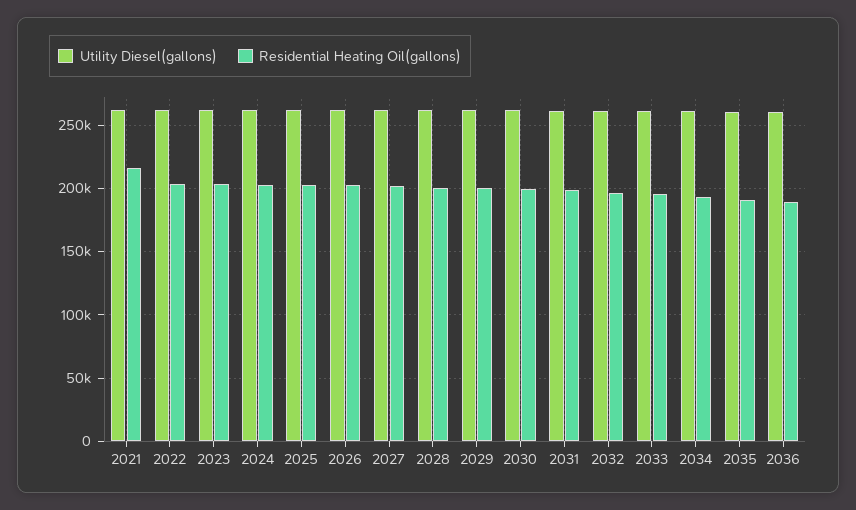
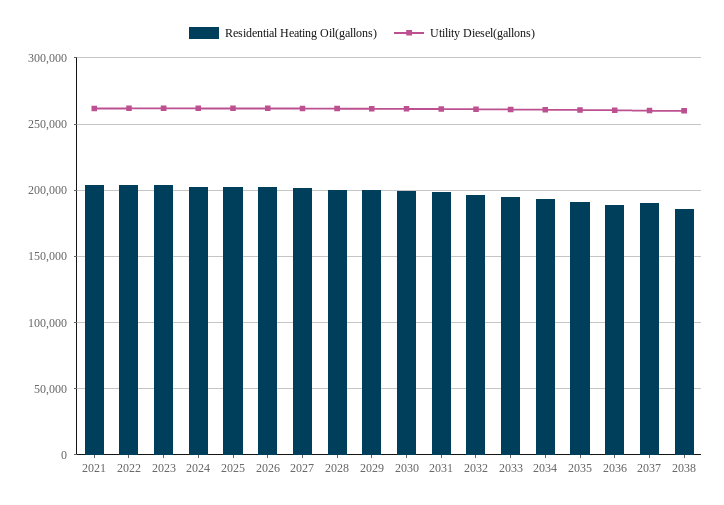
Residential Heating Oil(gallons), 2021: 215000 -> 205000
Residential Heating Oil(gallons), 2037: none -> 190000
Utility Diesel(gallons), 2037: none -> 260000
Residential Heating Oil(gallons), 2038: none -> 185000
Utility Diesel(gallons), 2038: none -> 260000

